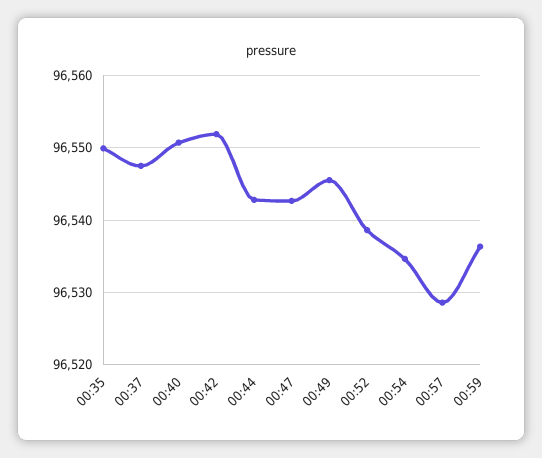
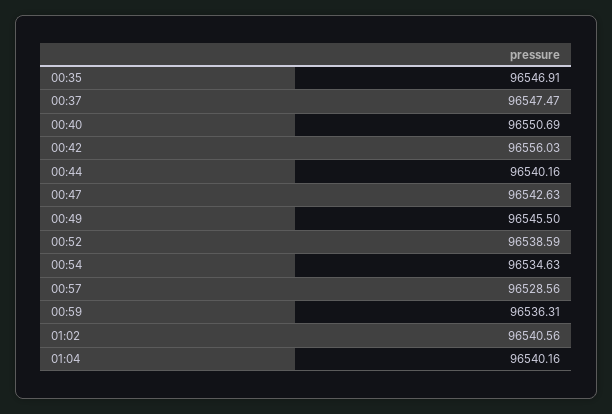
00:35: 96550 -> 96546.91
00:42: 96552 -> 96556.03
00:44: 96543 -> 96540.16
01:02: none -> 96540.56
01:04: none -> 96540.16

